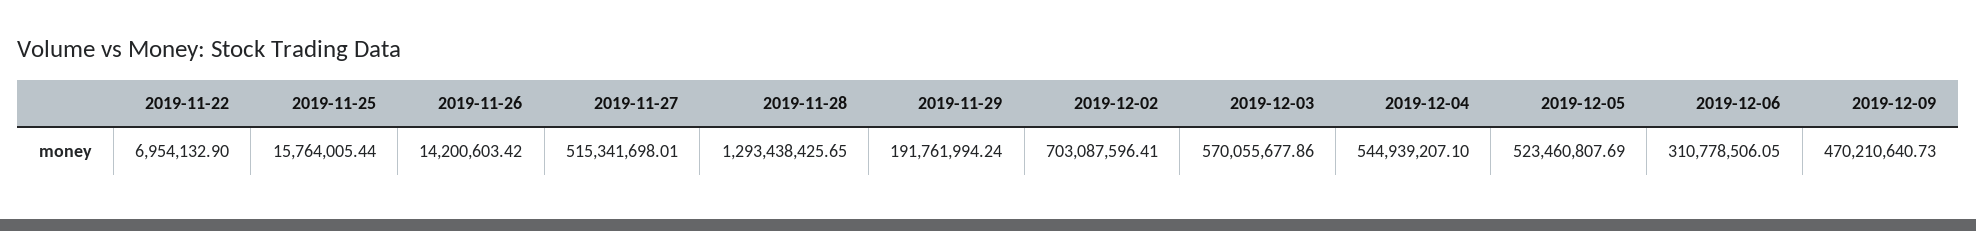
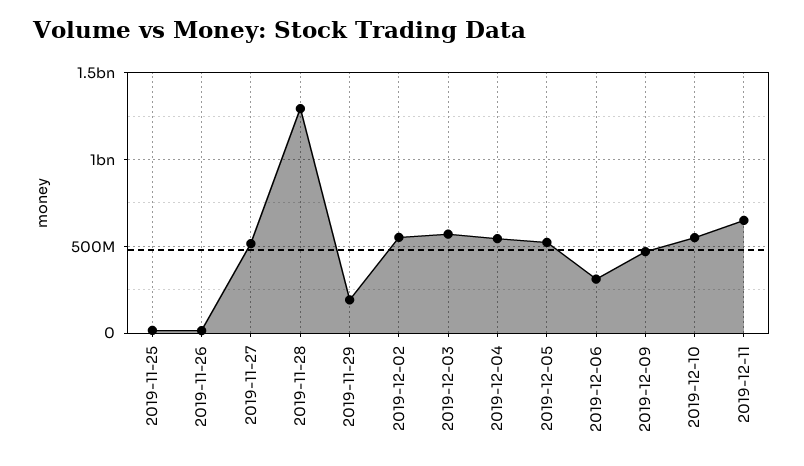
2019-11-22: 6954132.9 -> none
2019-12-02: 703087596.41 -> 550000000
2019-12-10: none -> 550000000
2019-12-11: none -> 650000000

